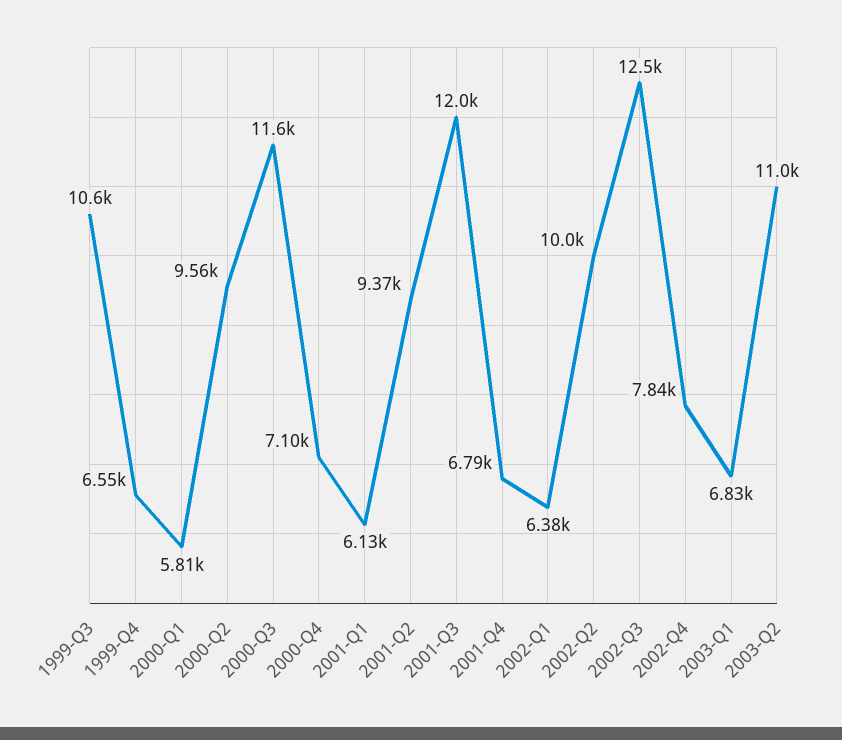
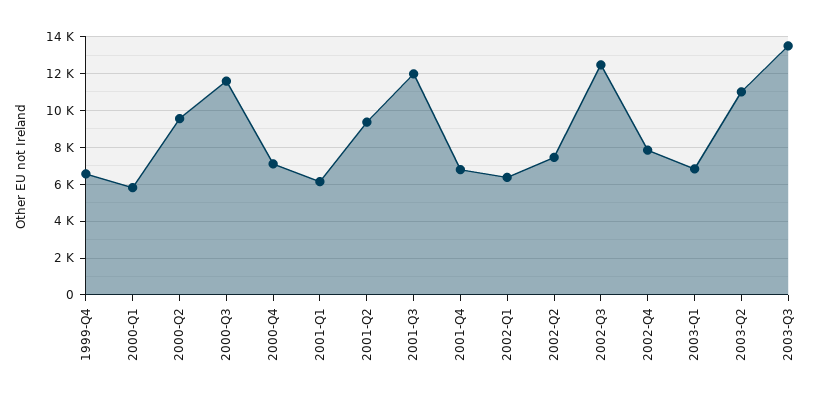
1999-Q3: 10600 -> none
2002-Q2: 10000 -> 7500
2003-Q3: none -> 13500

